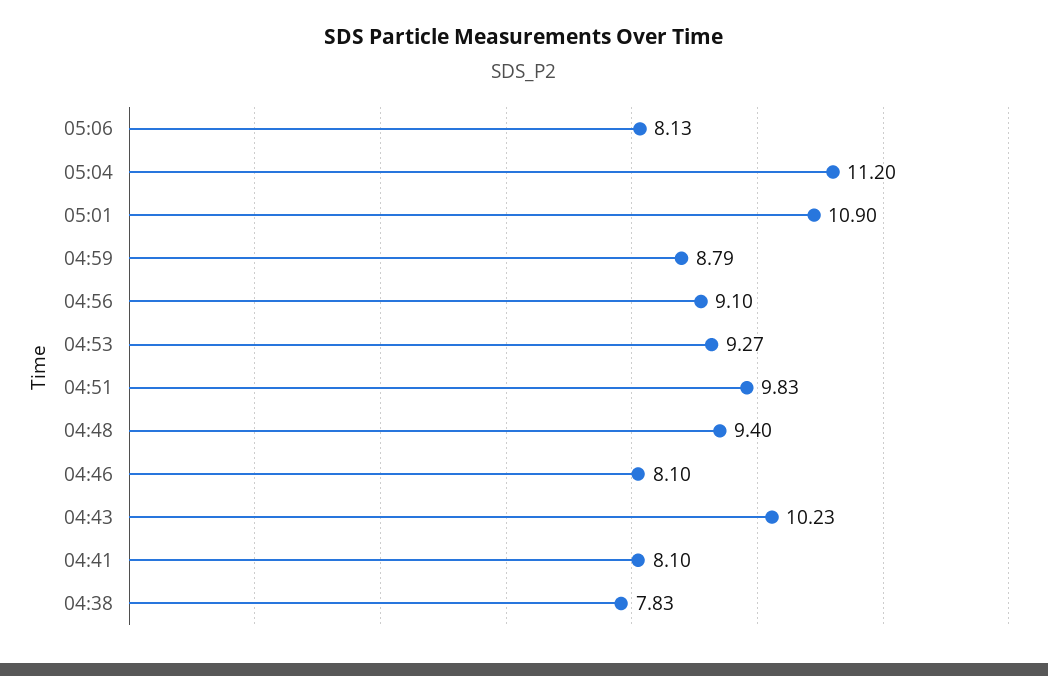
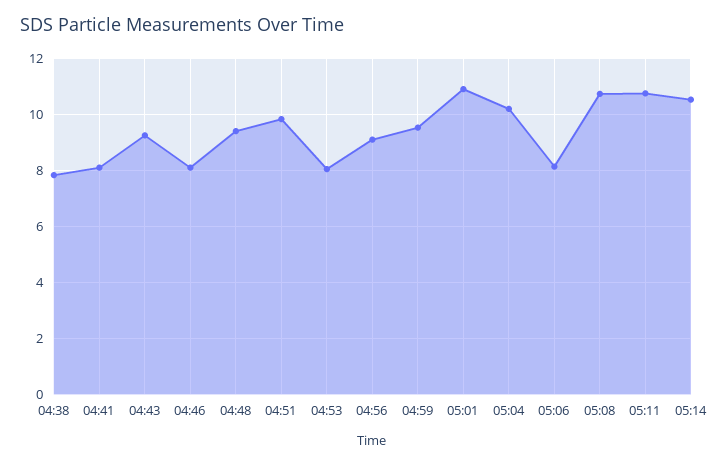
05:04: 11.2 -> 10.25
04:59: 8.79 -> 9.5
04:53: 9.27 -> 8
04:43: 10.23 -> 9.25
05:08: none -> 10.75
05:11: none -> 10.75
05:14: none -> 10.5

